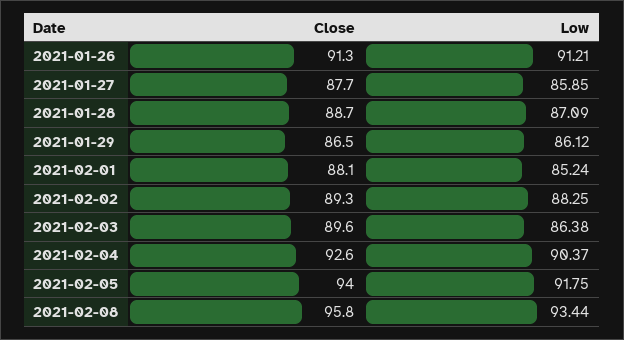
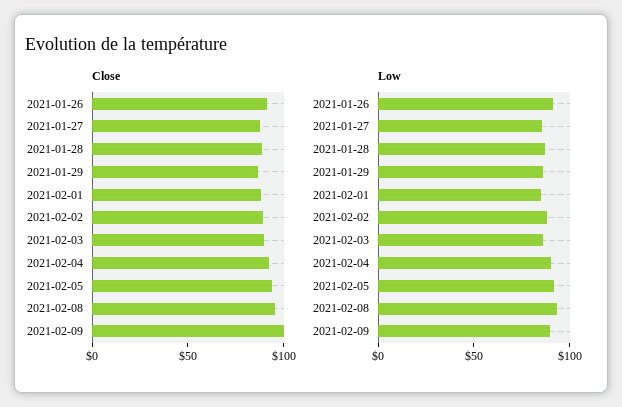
Close, 2021-02-09: none -> 100
Low, 2021-02-09: none -> 90

